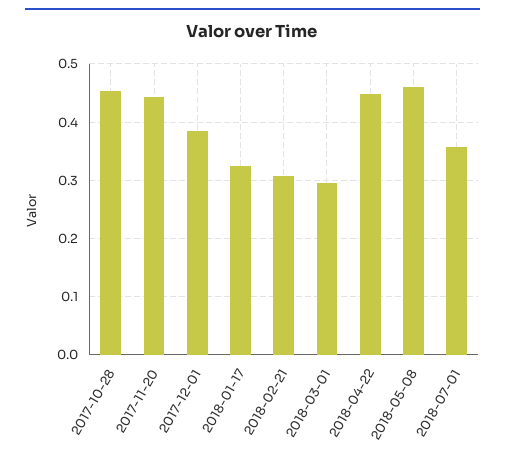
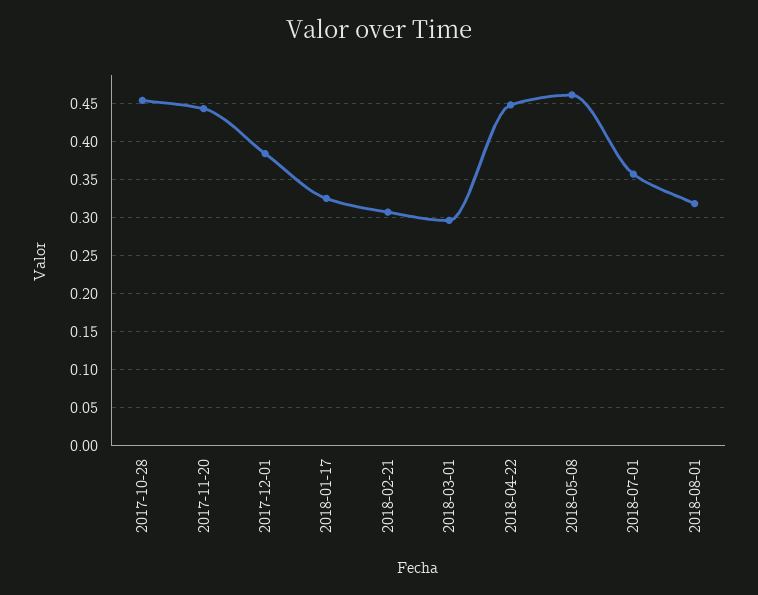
2018-08-01: none -> 0.32

